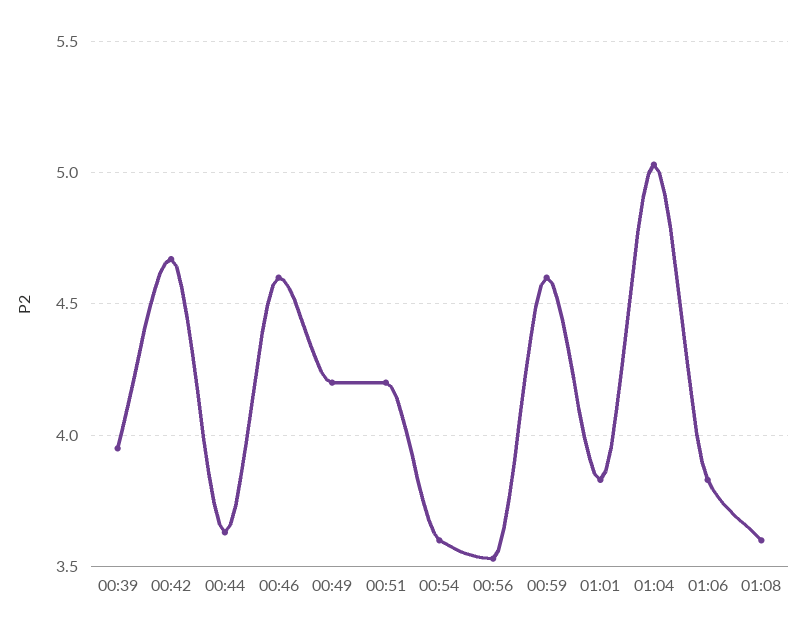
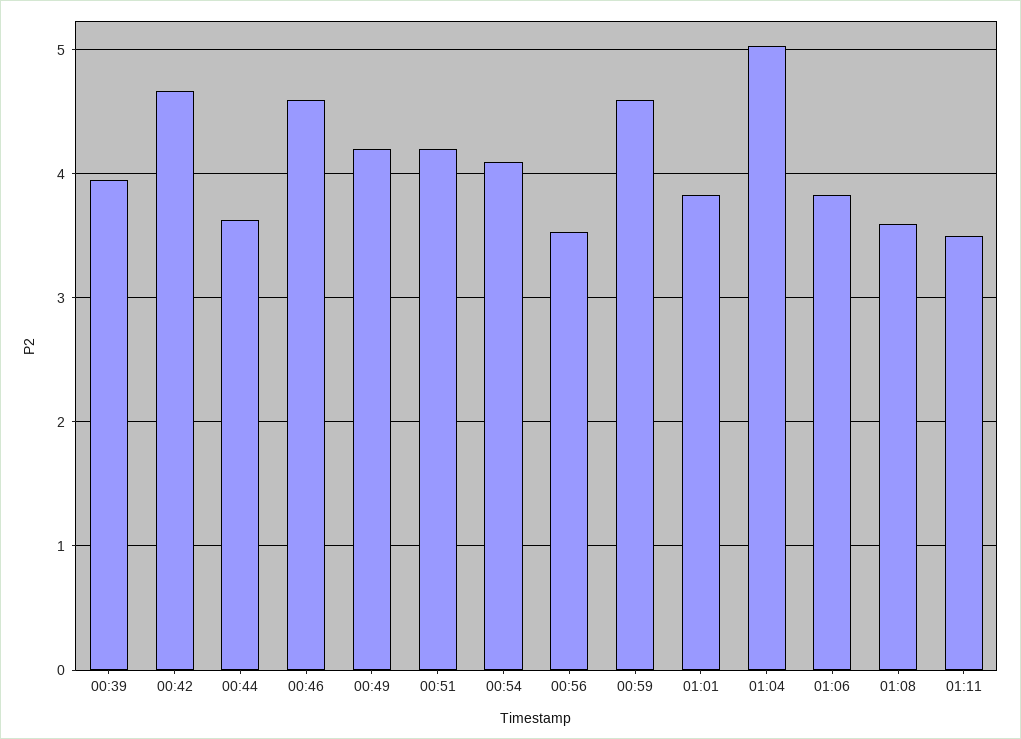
00:54: 3.6 -> 4.1
01:11: none -> 3.5

